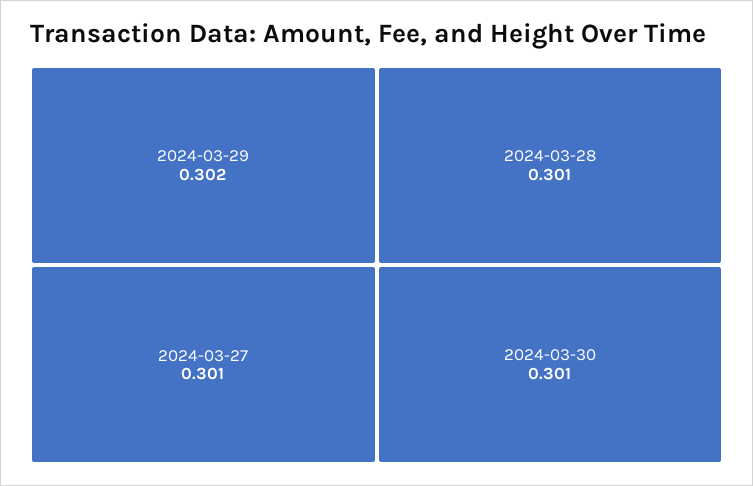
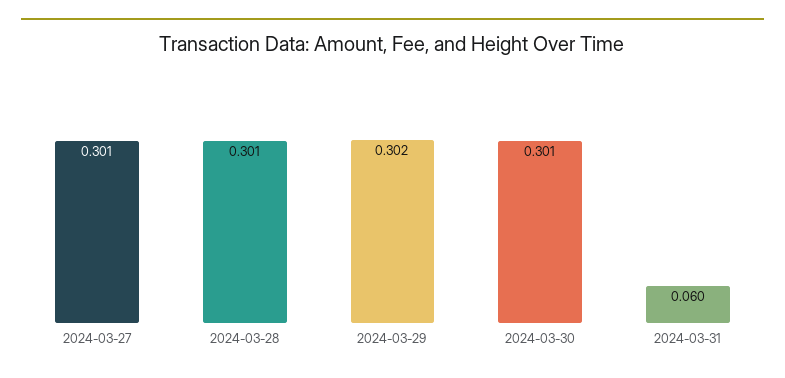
2024-03-31: none -> 0.06

